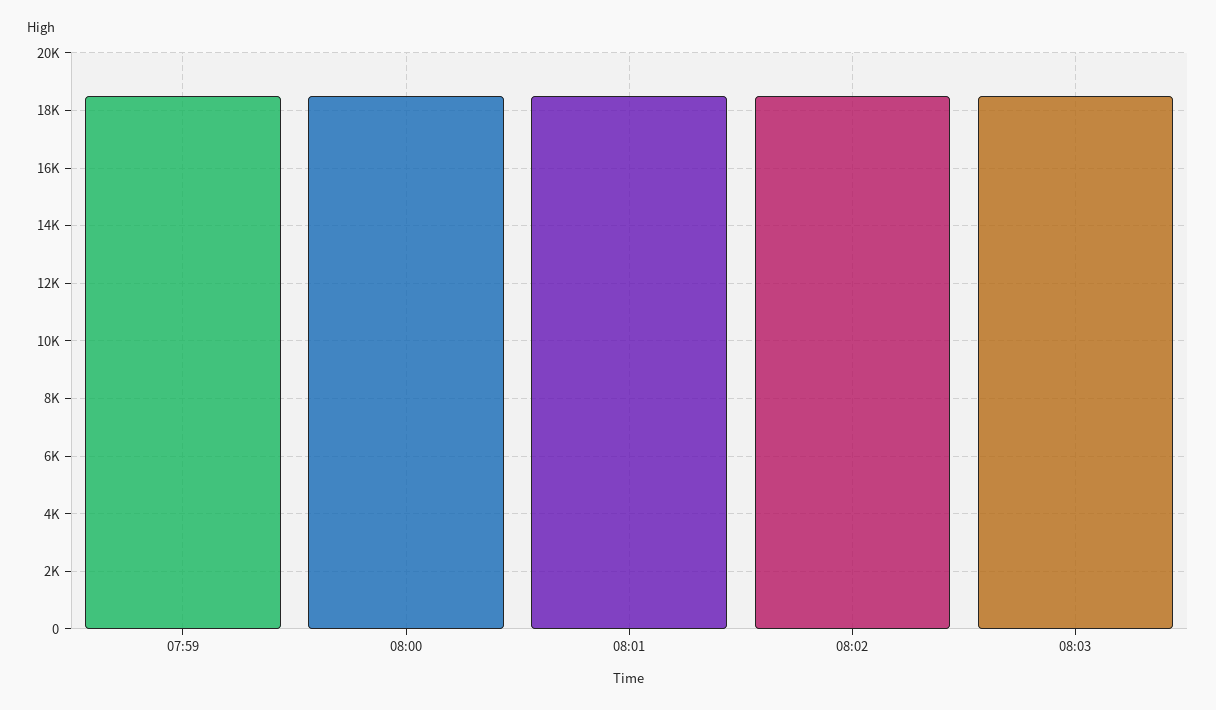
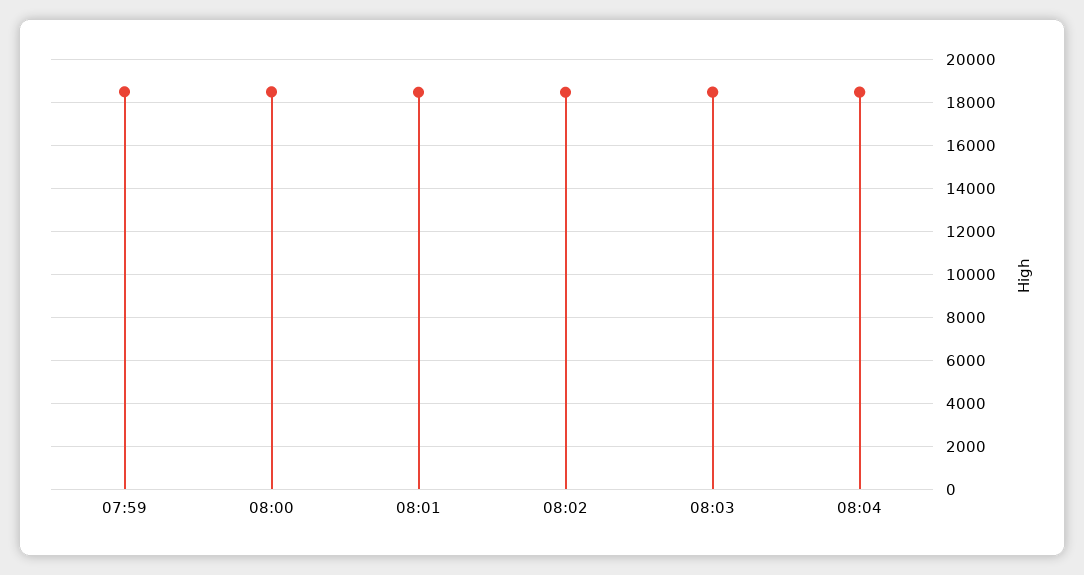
08:04: none -> 18500

